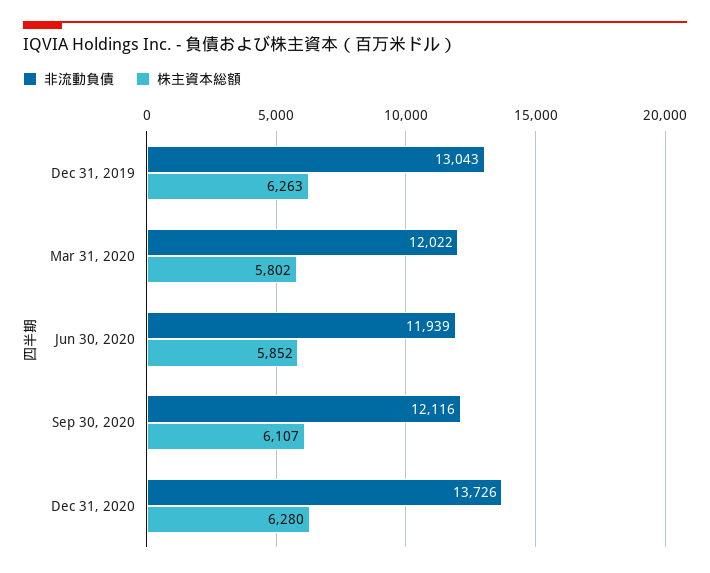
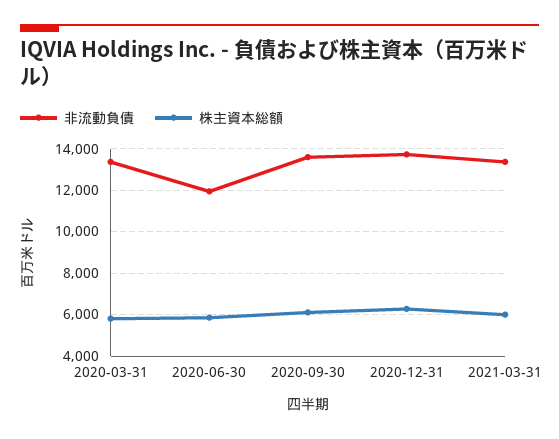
非流動負債, Dec 31, 2019: 13043 -> none
株主資本総額, Dec 31, 2019: 6263 -> none
非流動負債, Mar 31, 2020: 12022 -> 13500
非流動負債, Sep 30, 2020: 12116 -> 13500
非流動負債, 2021-03-31: none -> 13500
株主資本総額, 2021-03-31: none -> 6000

